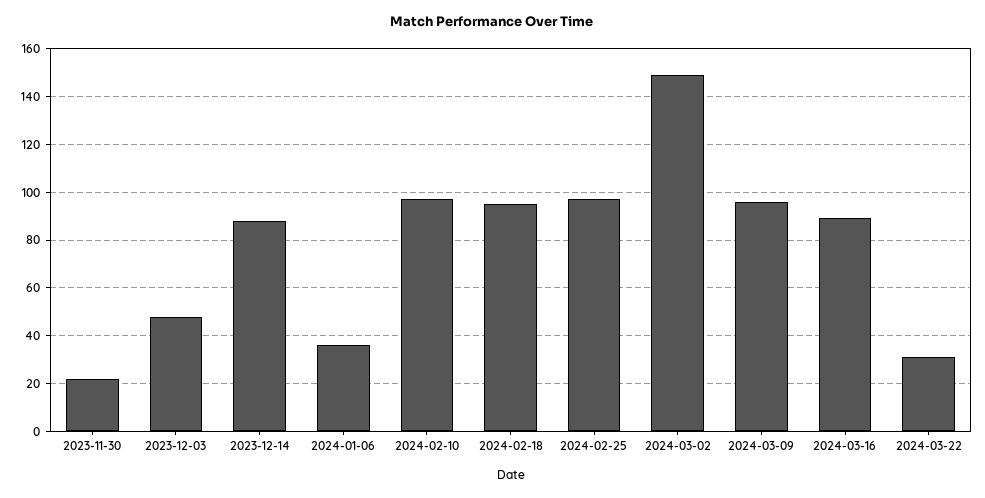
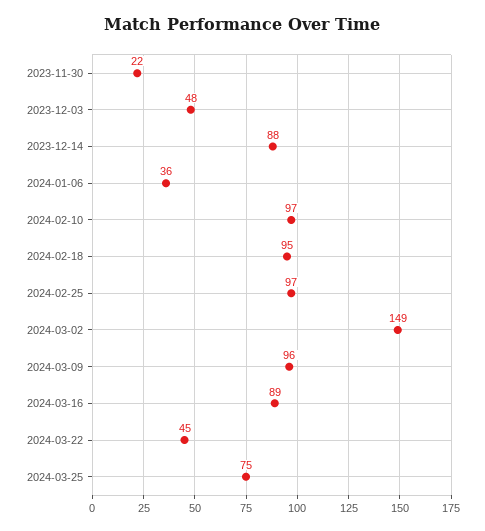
2024-03-22: 30 -> 45
2024-03-25: none -> 75

